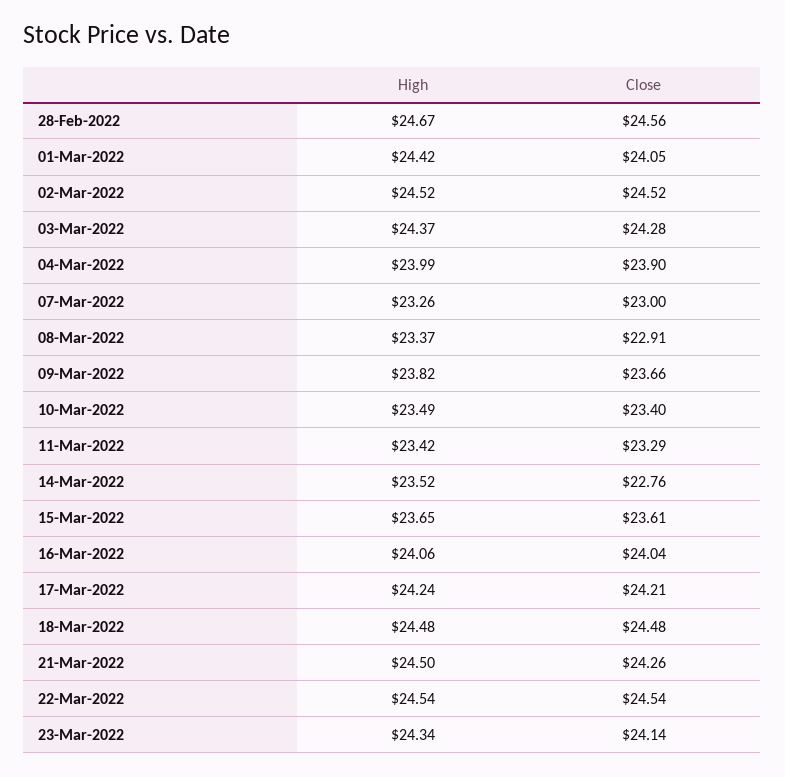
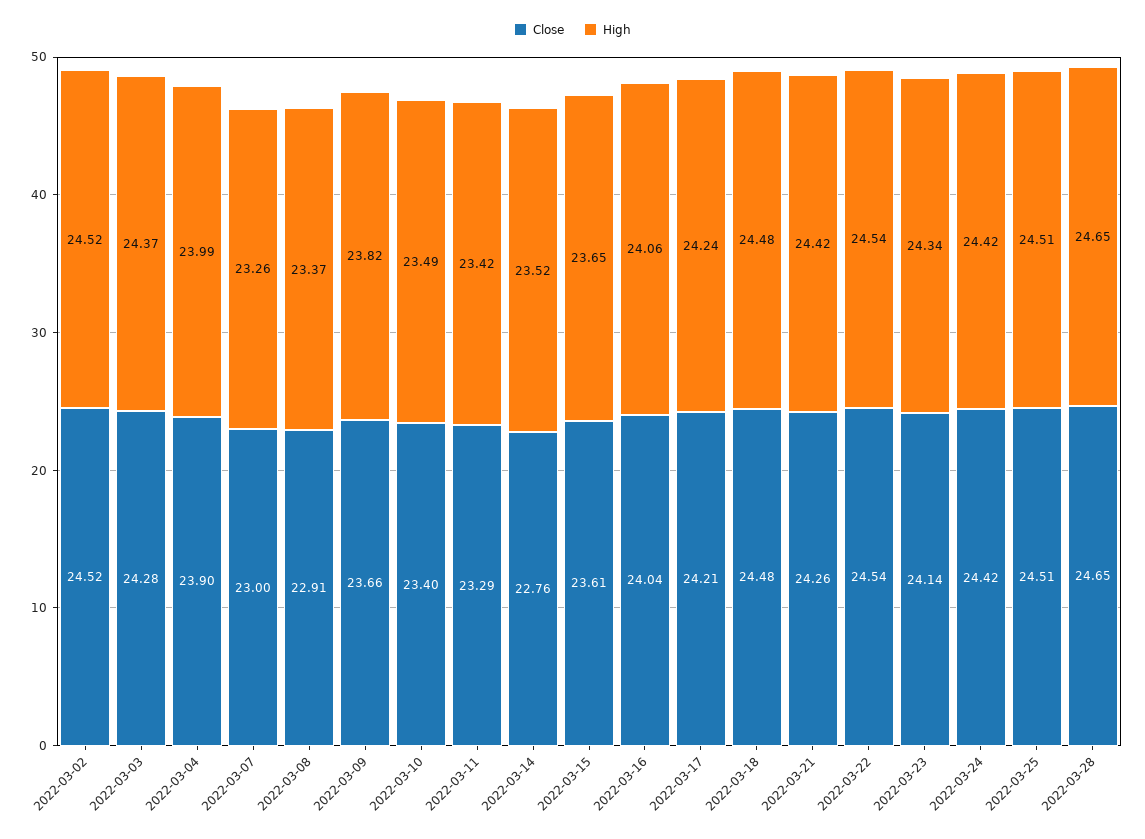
High, 28-Feb-2022: 24.67 -> none
Close, 28-Feb-2022: 24.56 -> none
High, 01-Mar-2022: 24.42 -> none
Close, 01-Mar-2022: 24.05 -> none
High, 21-Mar-2022: 24.5 -> 24.42
Close, 2022-03-24: none -> 24.42
High, 2022-03-24: none -> 24.42
Close, 2022-03-25: none -> 24.51
High, 2022-03-25: none -> 24.51
Close, 2022-03-28: none -> 24.65
High, 2022-03-28: none -> 24.65

